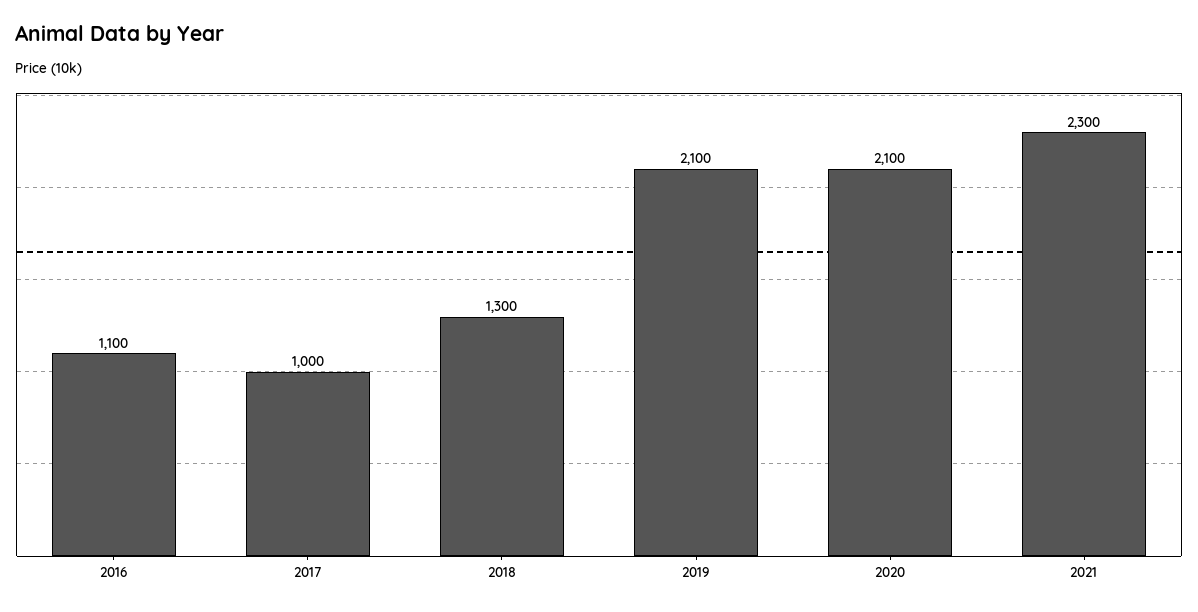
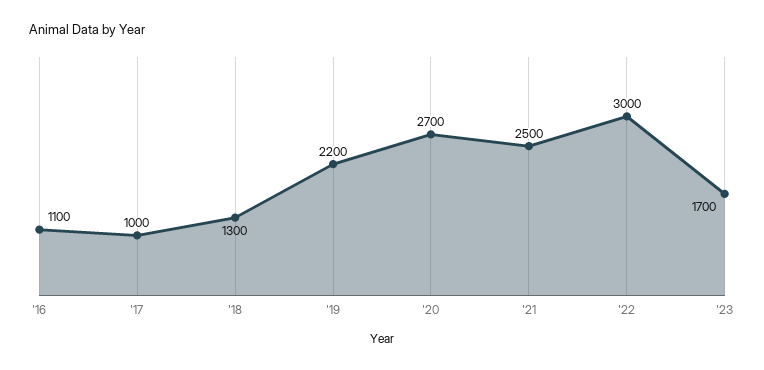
2019: 2100 -> 2200
2020: 2100 -> 2700
2021: 2300 -> 2500
'22: none -> 3000
'23: none -> 1700

